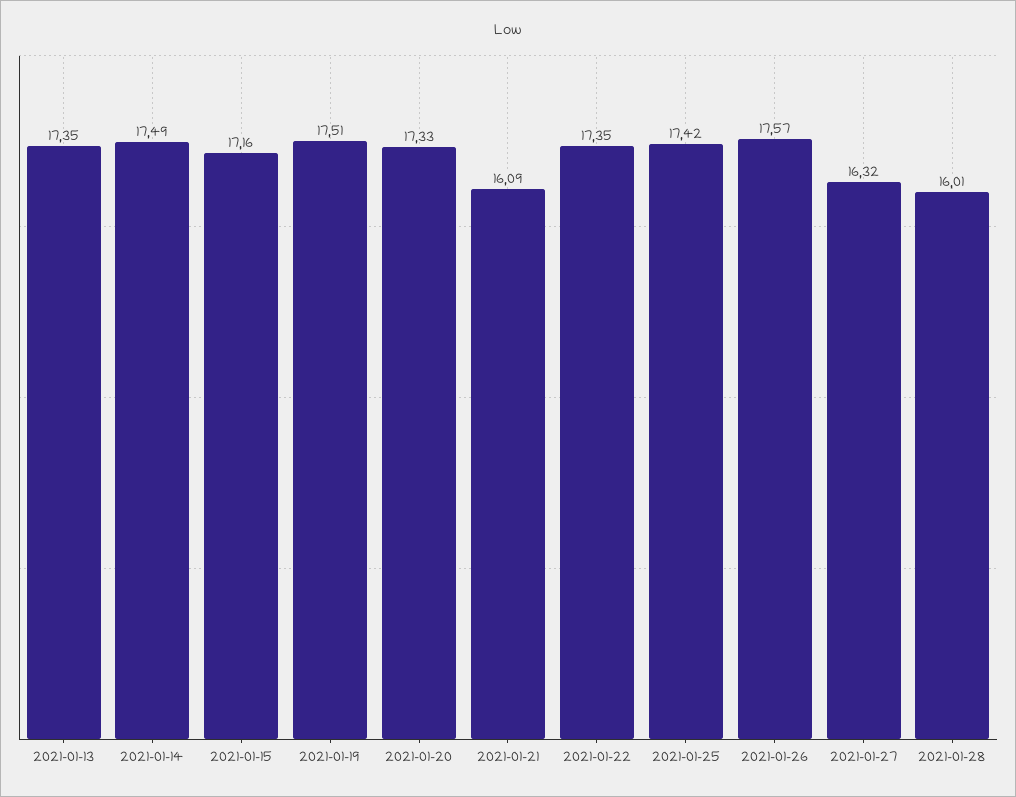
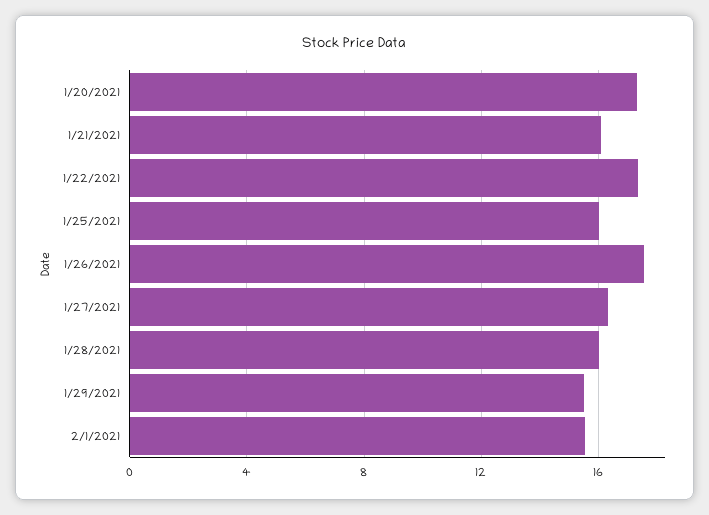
2021-01-13: 17.35 -> none
2021-01-14: 17.49 -> none
2021-01-15: 17.16 -> none
2021-01-19: 17.51 -> none
2021-01-25: 17.42 -> 16
1/29/2021: none -> 15.5
2/1/2021: none -> 15.5

